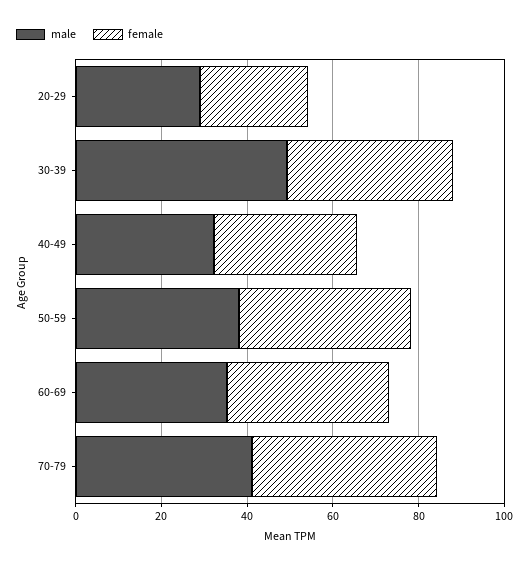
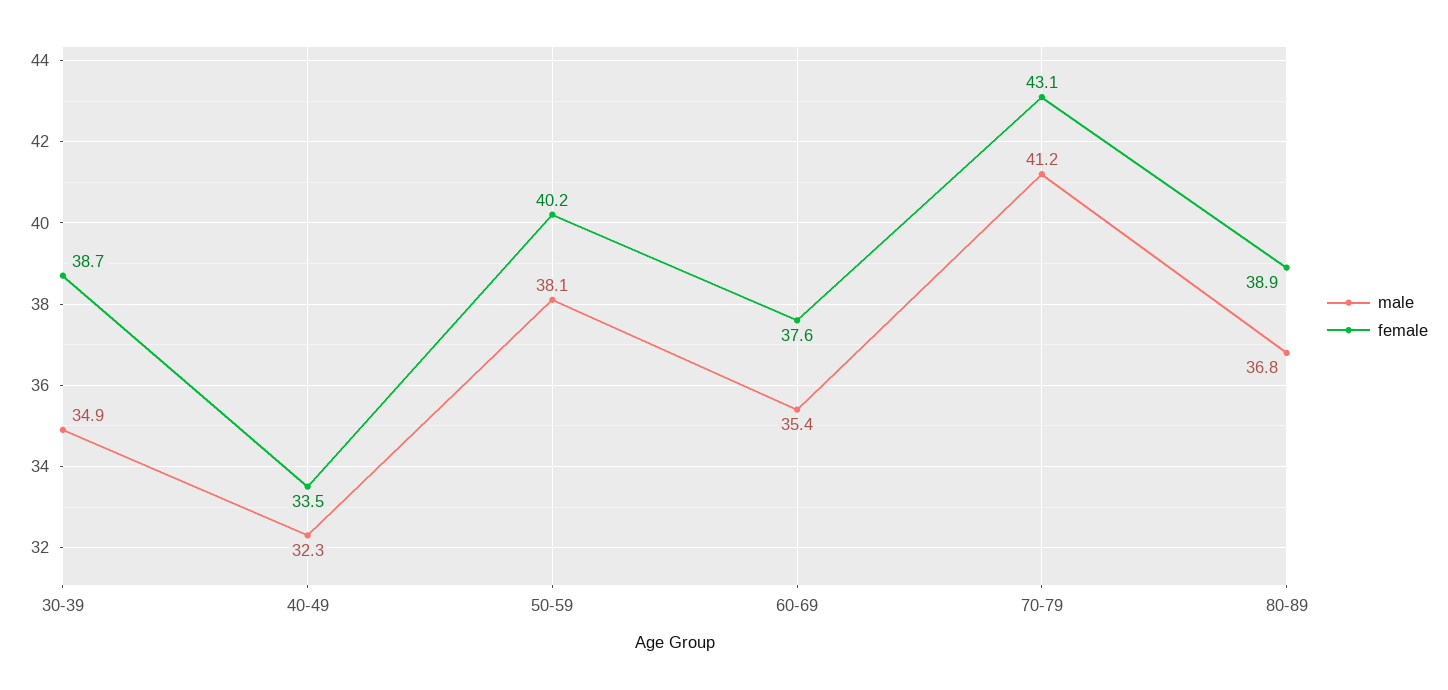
male, 20-29: 30 -> none
female, 20-29: 25 -> none
male, 30-39: 50 -> 34.9
male, 80-89: none -> 36.8
female, 80-89: none -> 38.9

